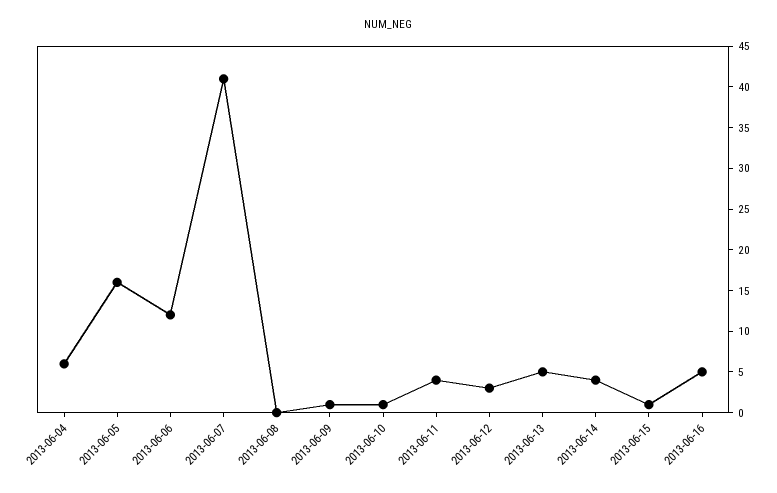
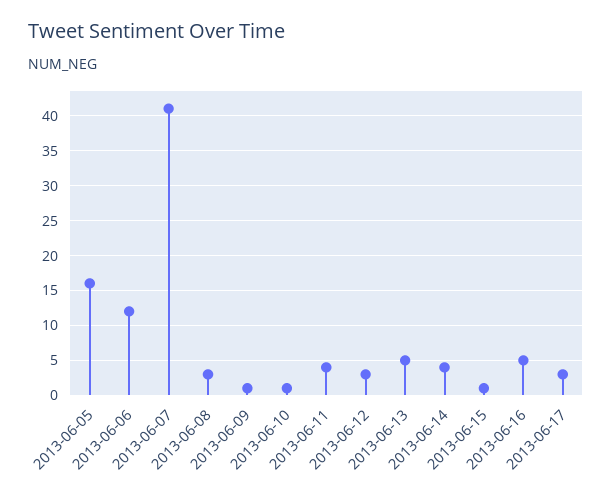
2013-06-04: 6 -> none
2013-06-08: 0 -> 3
2013-06-17: none -> 3

